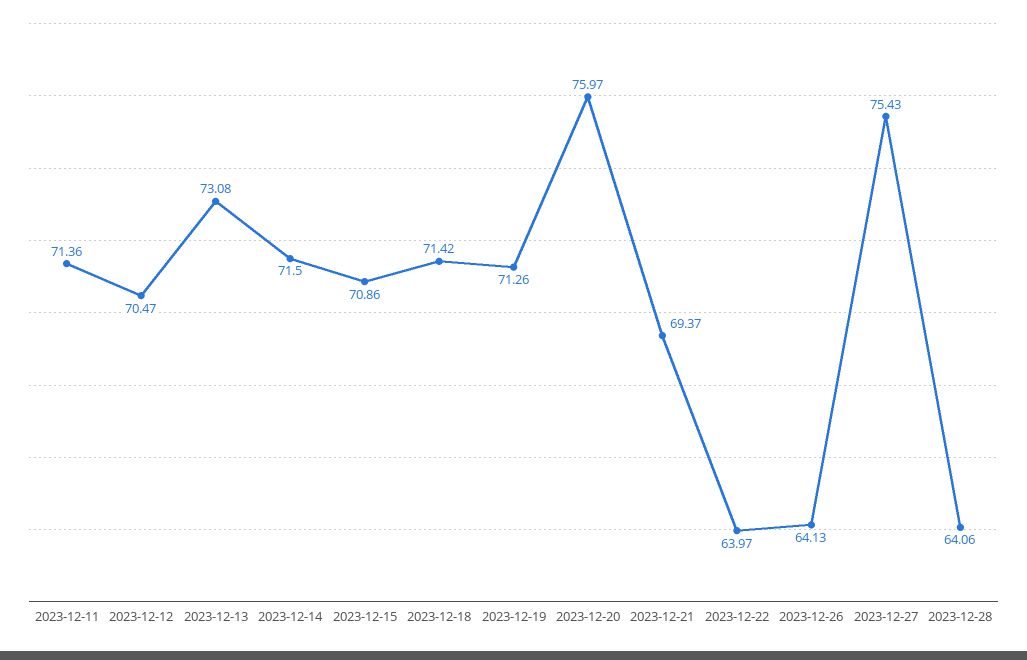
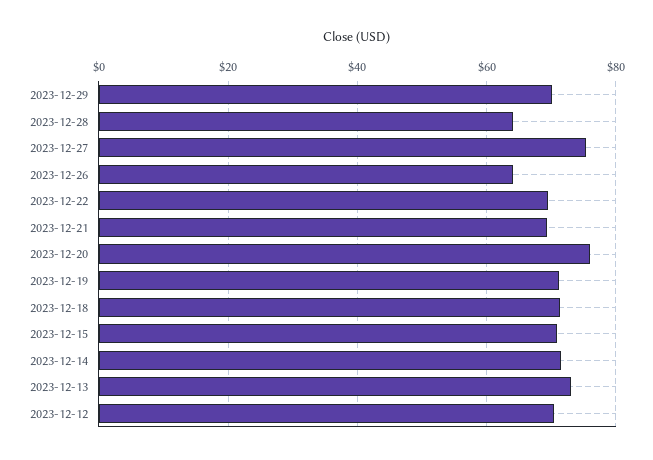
2023-12-11: 71.36 -> none
2023-12-22: 63.97 -> 70
2023-12-29: none -> 70

